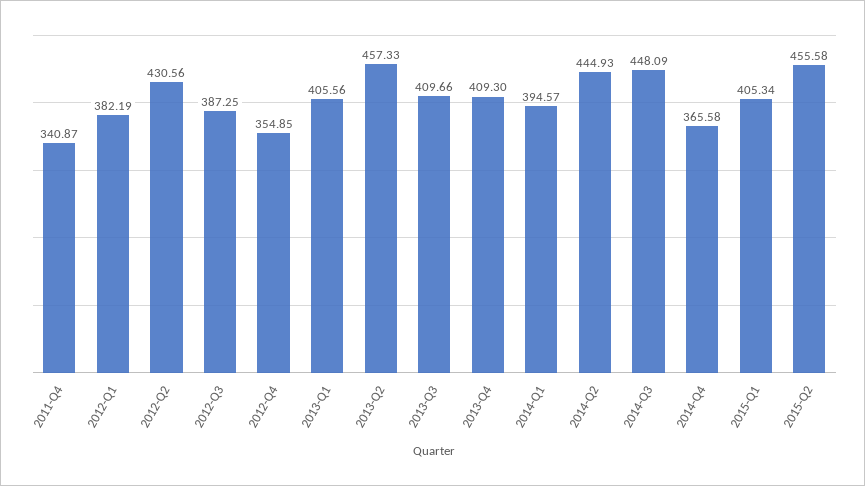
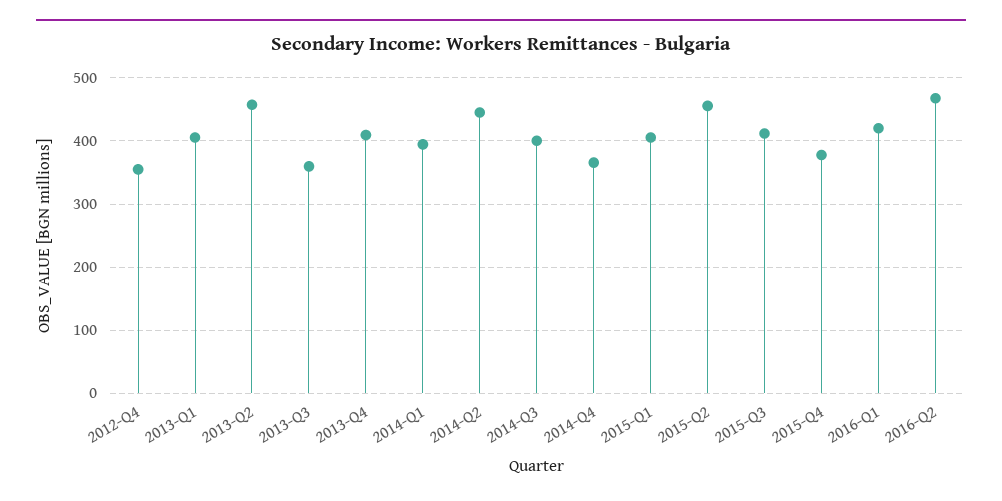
2011-Q4: 340.87 -> none
2012-Q1: 382.19 -> none
2012-Q2: 430.56 -> none
2012-Q3: 387.25 -> none
2013-Q3: 409.66 -> 360
2014-Q3: 448.09 -> 400
2015-Q3: none -> 410
2015-Q4: none -> 380
2016-Q1: none -> 420
2016-Q2: none -> 470

